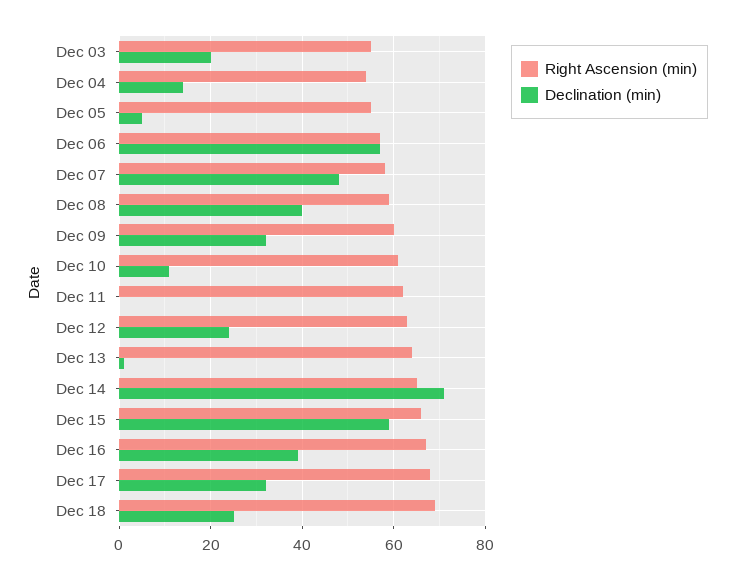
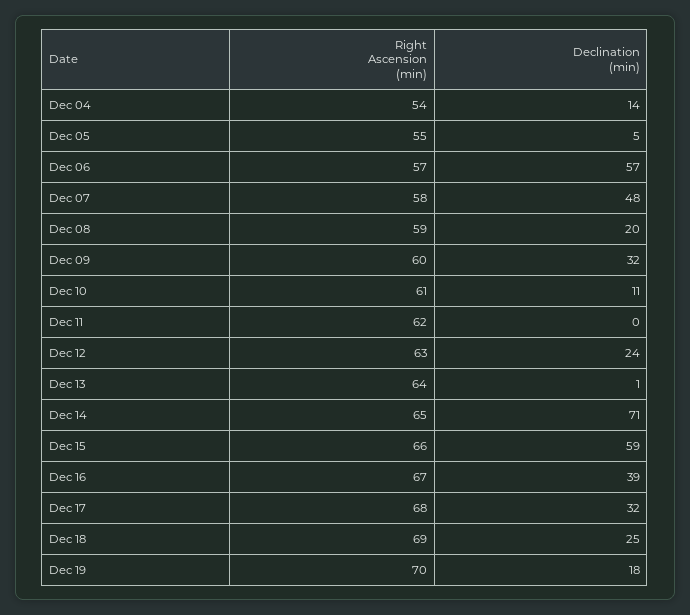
Right Ascension (min), Dec 03: 55 -> none
Declination (min), Dec 03: 20 -> none
Declination (min), Dec 08: 40 -> 20
Right Ascension (min), Dec 19: none -> 70
Declination (min), Dec 19: none -> 18

